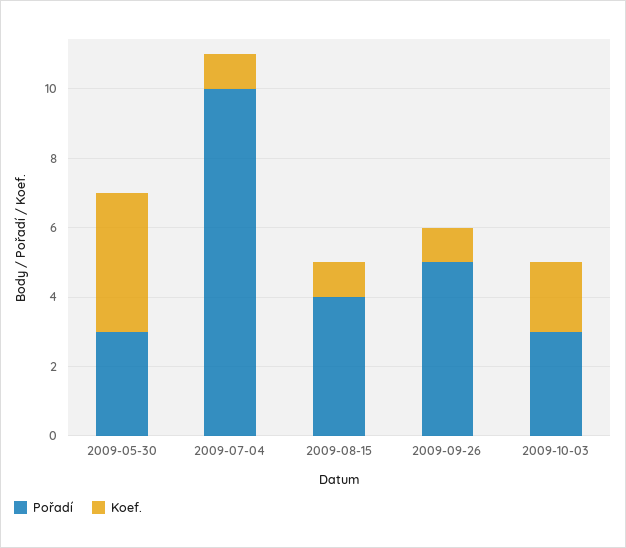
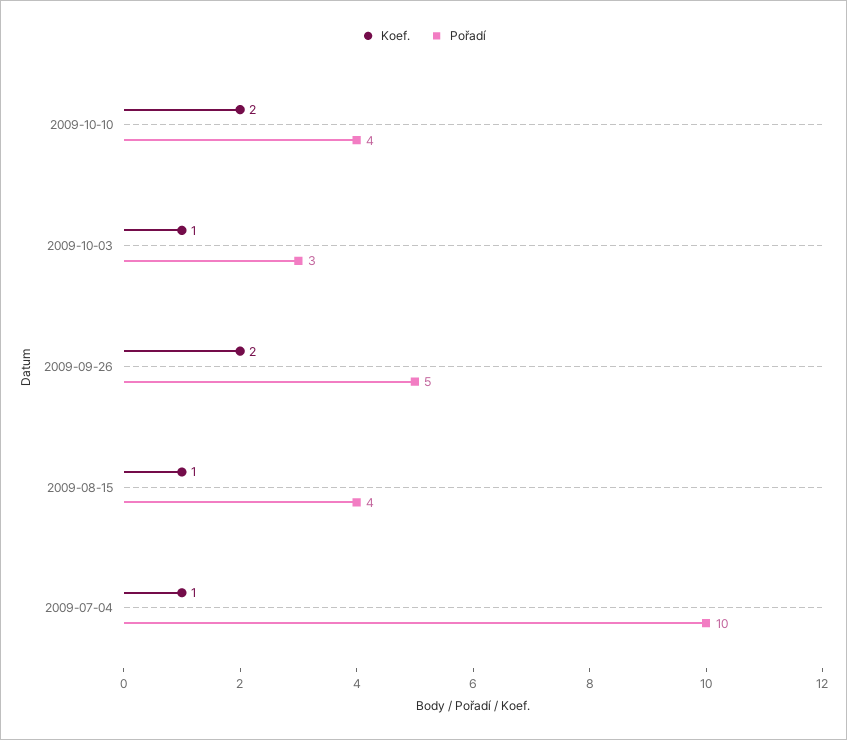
Pořadí, 2009-05-30: 3 -> none
Koef., 2009-05-30: 4 -> none
Koef., 2009-09-26: 1 -> 2
Koef., 2009-10-03: 2 -> 1
Koef., 2009-10-10: none -> 2
Pořadí, 2009-10-10: none -> 4

